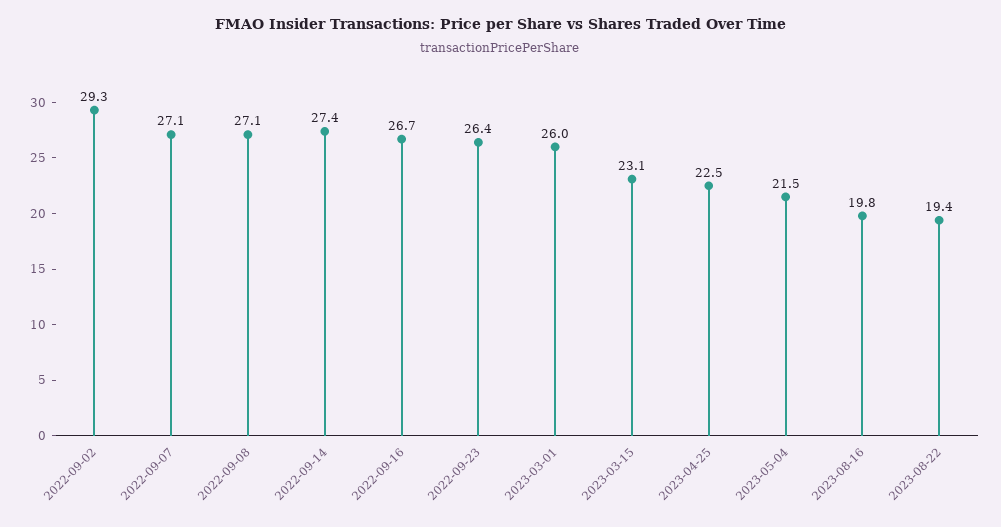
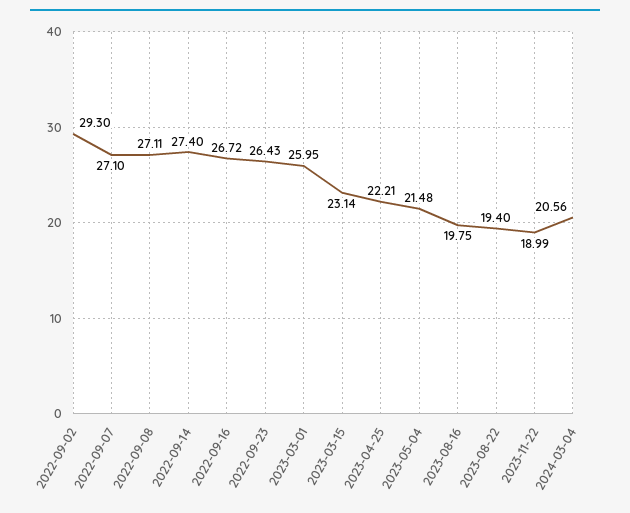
2023-04-25: 22.5 -> 22.21
2023-11-22: none -> 18.99
2024-03-04: none -> 20.56

